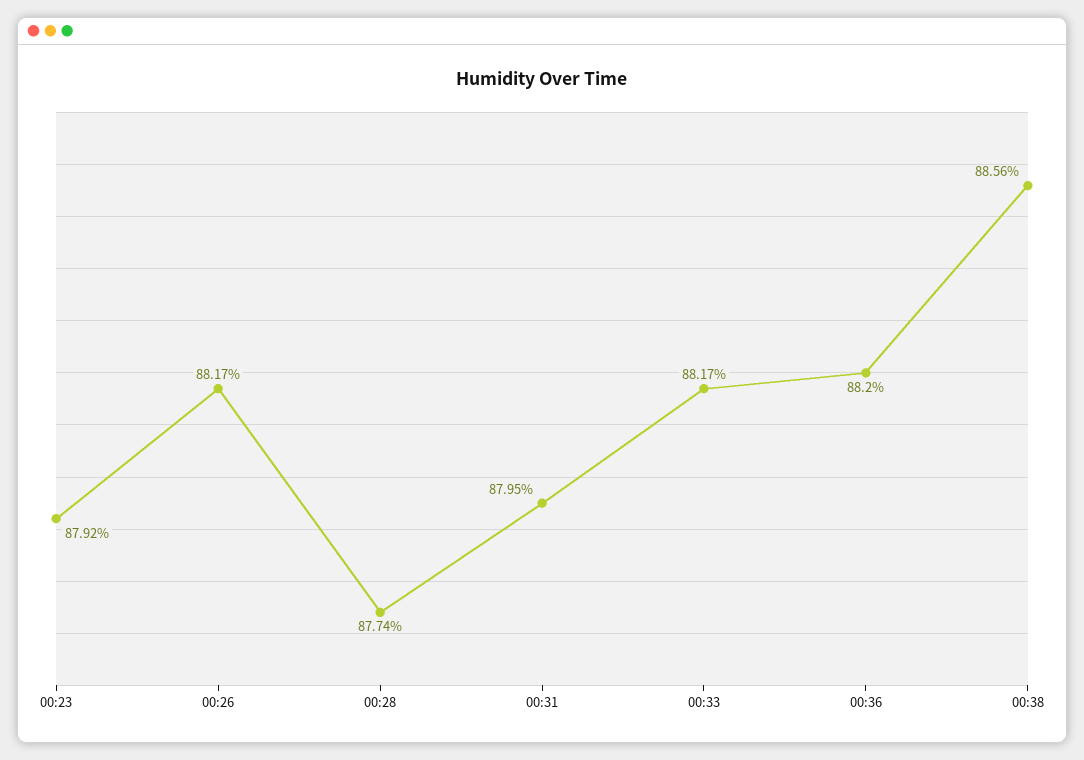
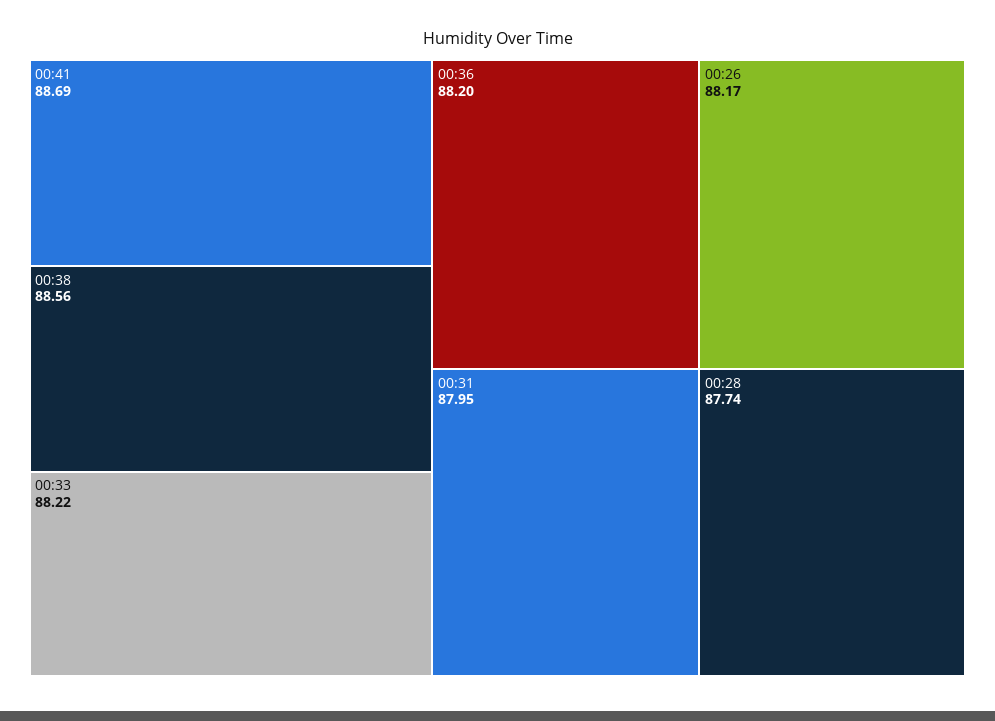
00:23: 87.92 -> none
00:33: 88.17 -> 88.22
00:41: none -> 88.69

